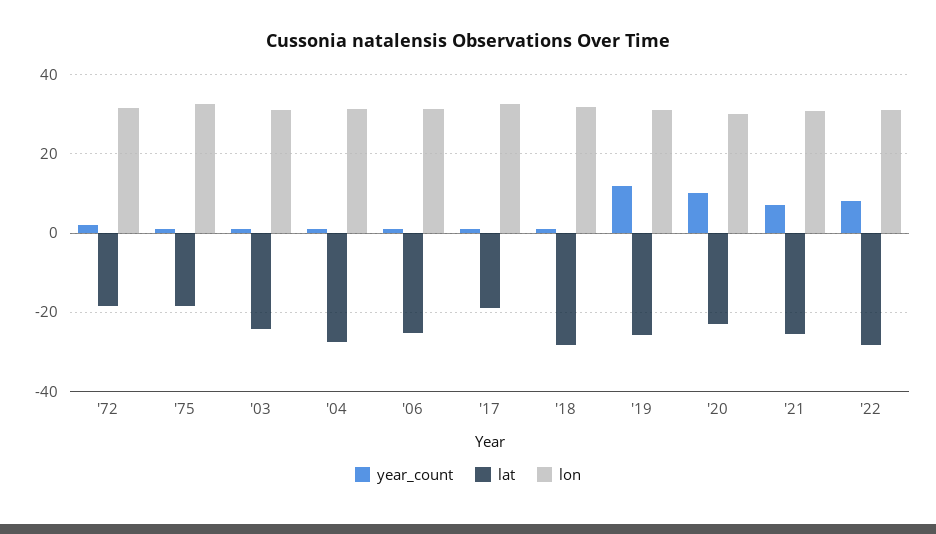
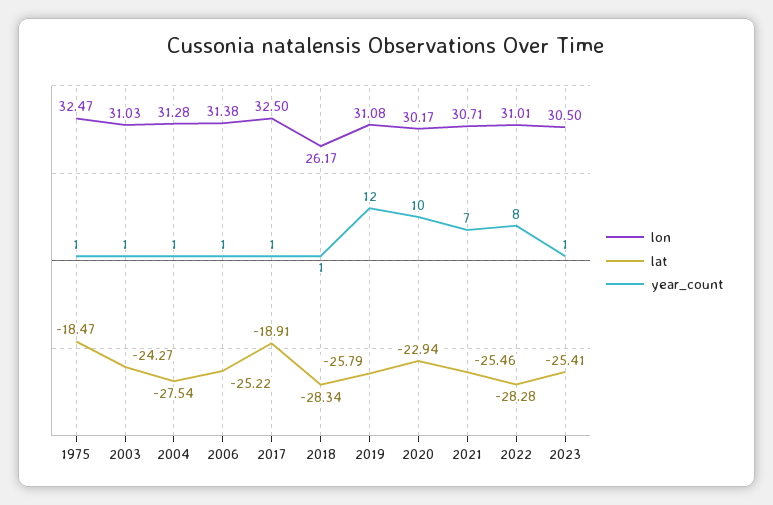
year_count, '72: 2 -> none
lat, '72: -18 -> none
lon, '72: 32 -> none
lon, '18: 32 -> 26.17
lon, 2023: none -> 30.5
lat, 2023: none -> -25.41
year_count, 2023: none -> 1

